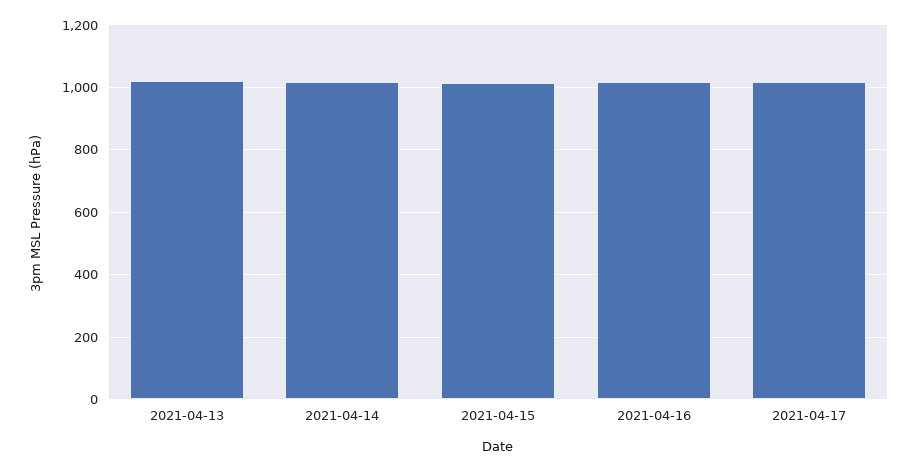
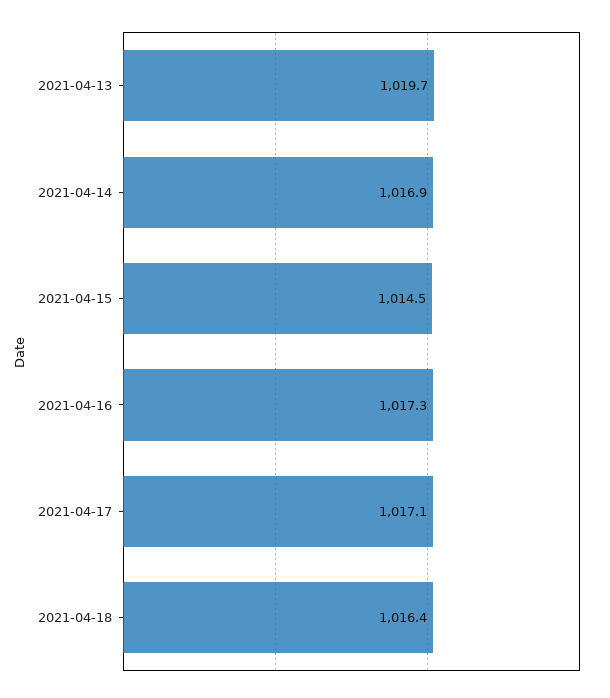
2021-04-18: none -> 1016.4

